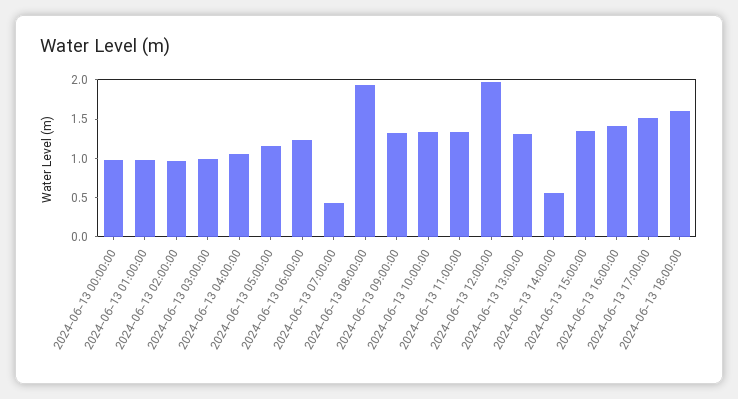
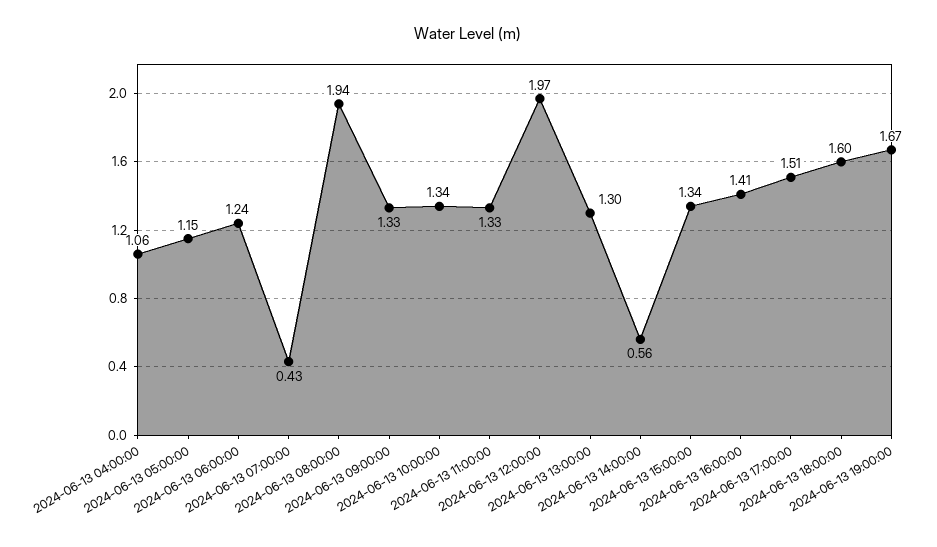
2024-06-13 00:00:00: 1 -> none
2024-06-13 01:00:00: 1 -> none
2024-06-13 02:00:00: 1 -> none
2024-06-13 03:00:00: 1 -> none
2024-06-13 19:00:00: none -> 1.67

